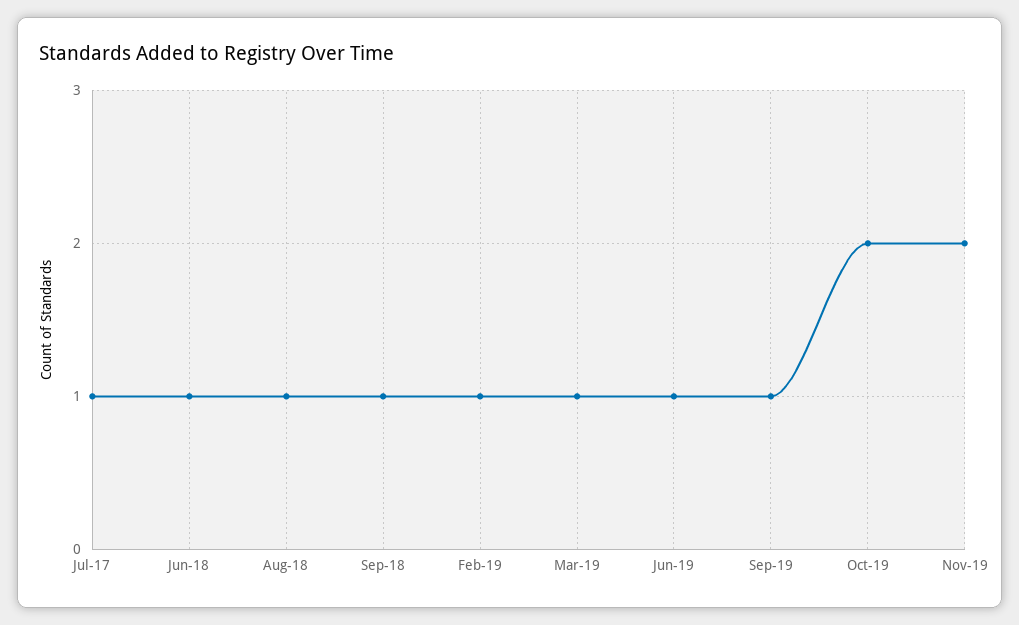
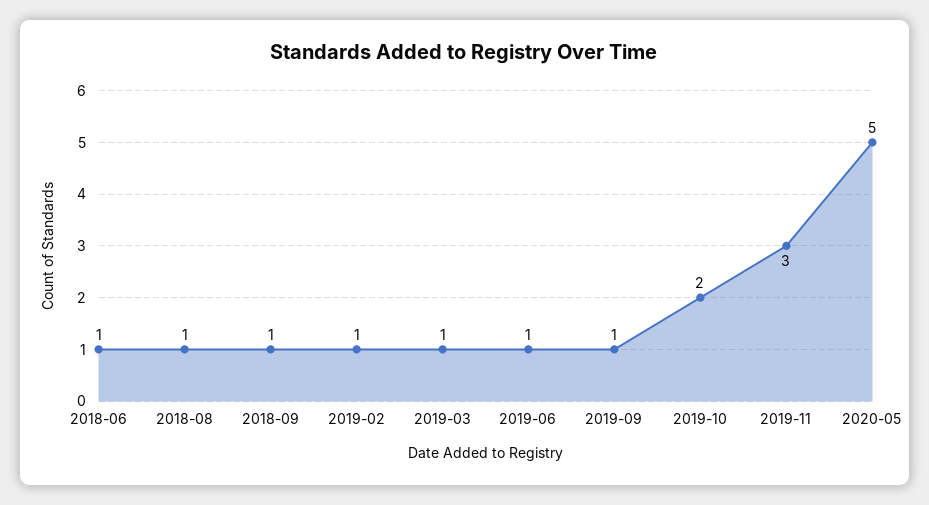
Jul-17: 1 -> none
Nov-19: 2 -> 3
2020-05: none -> 5

